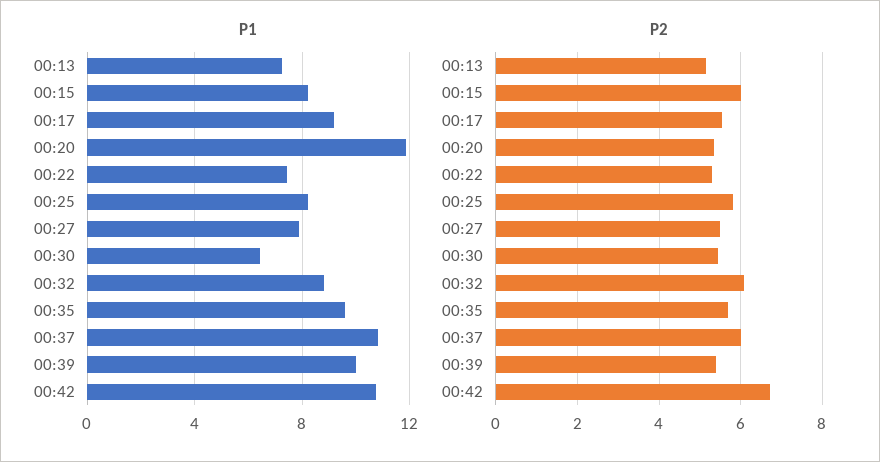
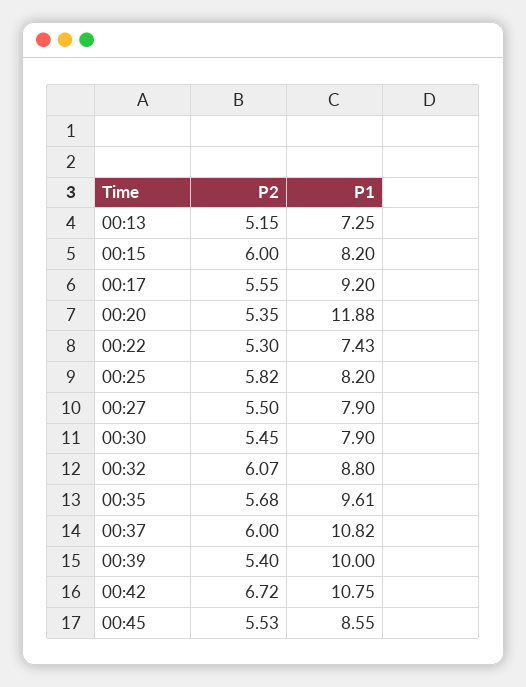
P1, 00:30: 6.5 -> 7.9
P2, 00:45: none -> 5.53
P1, 00:45: none -> 8.55

